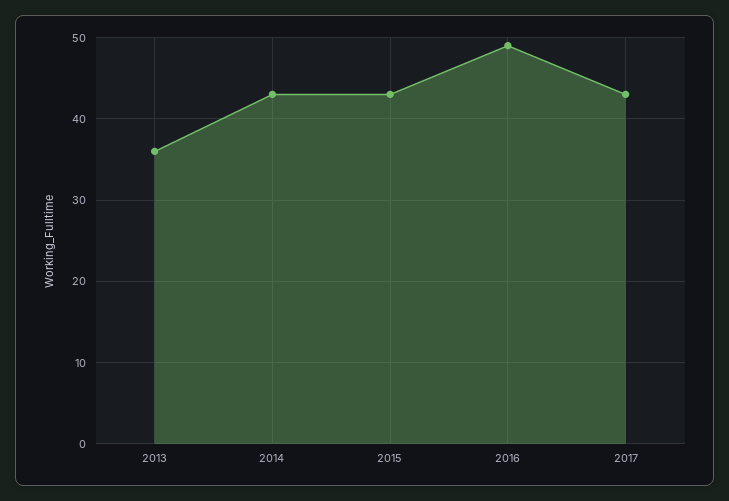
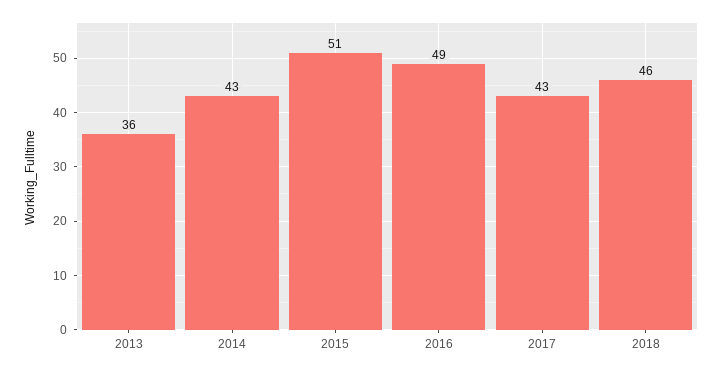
2015: 43 -> 51
2018: none -> 46

